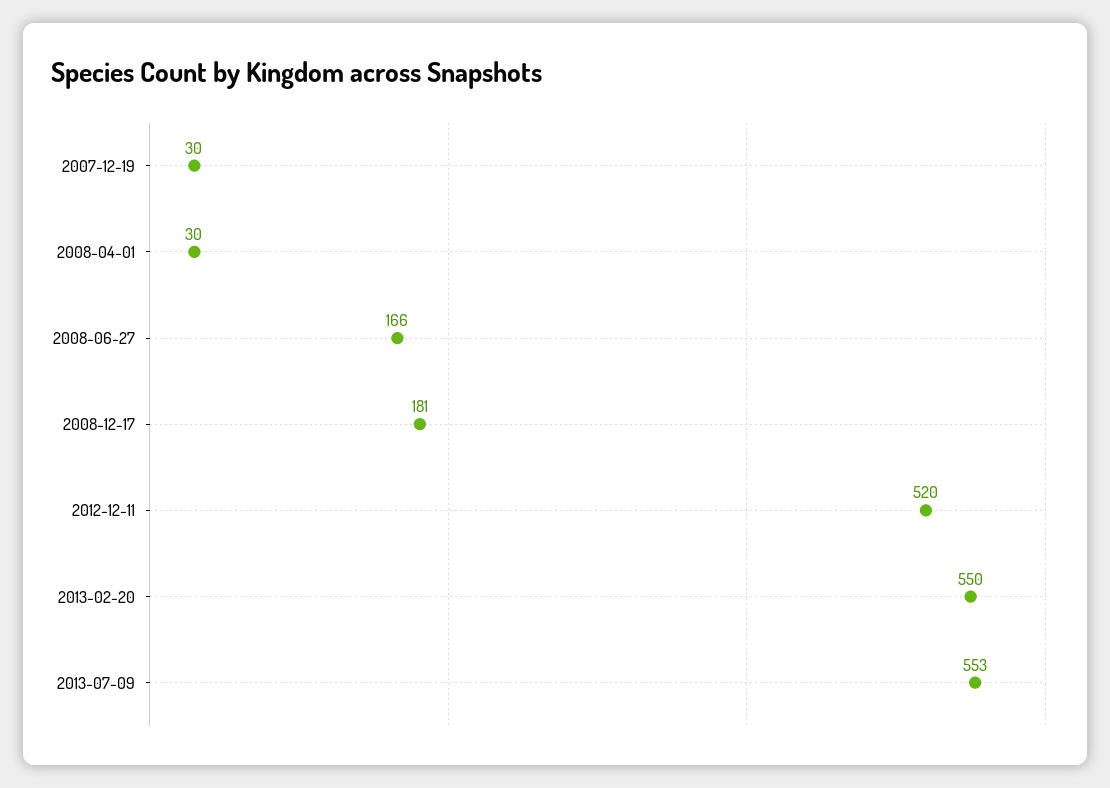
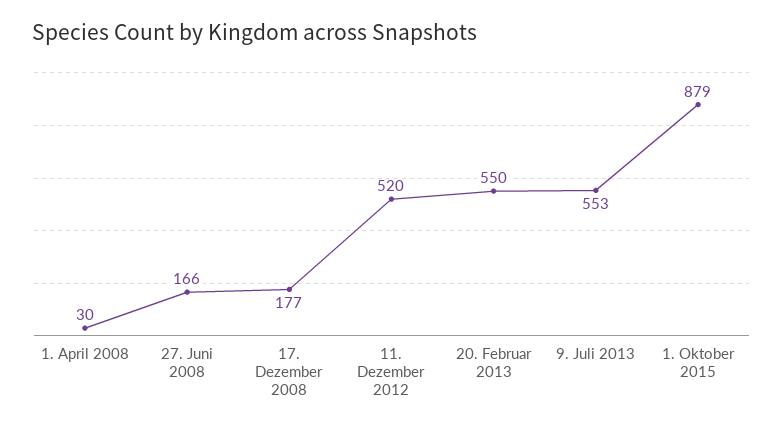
2007-12-19: 30 -> none
2008-12-17: 181 -> 177
1. Oktober 2015: none -> 879

